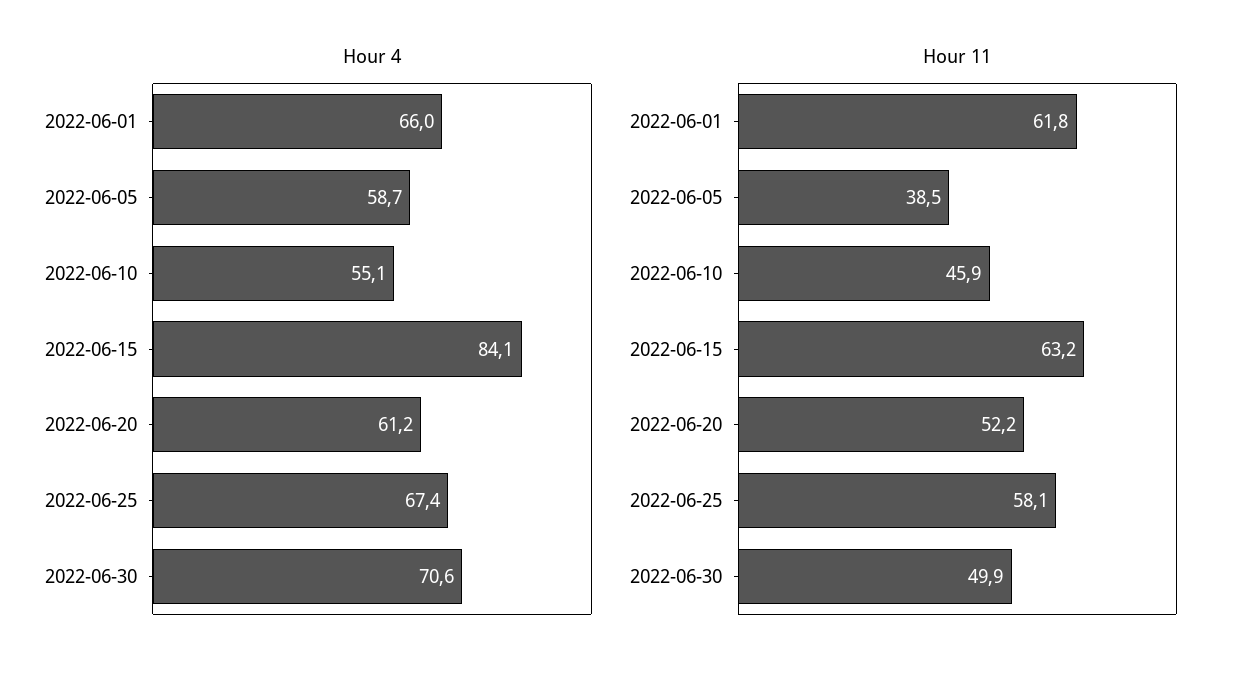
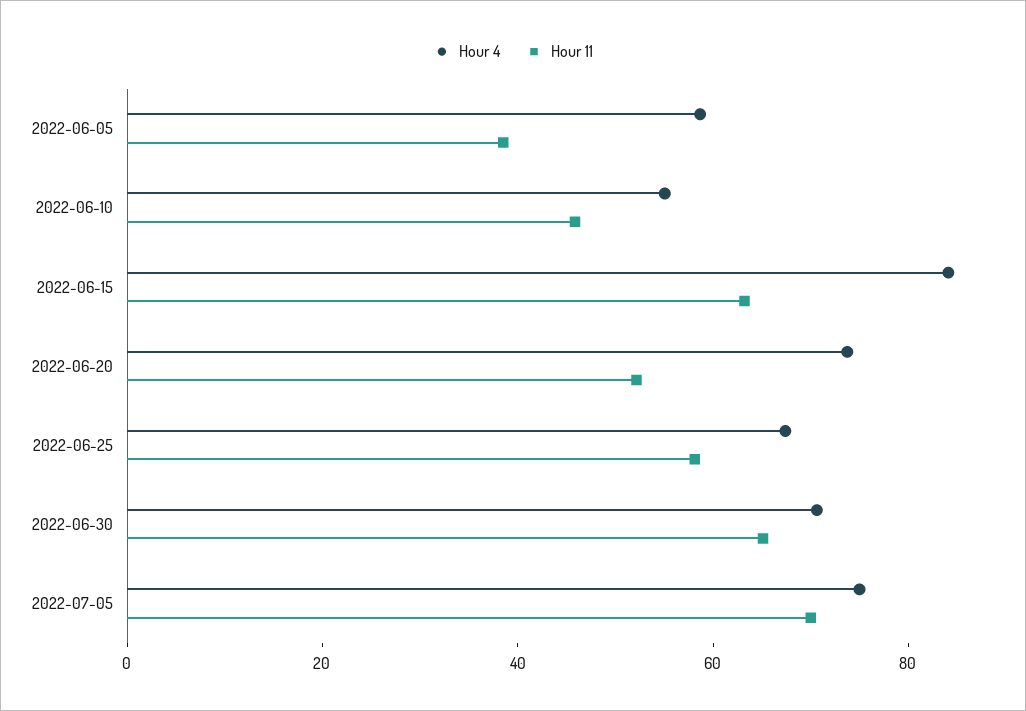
Hour 4, 2022-06-01: 66 -> none
Hour 4, 2022-06-20: 61.2 -> 75
Hour 11, 2022-06-01: 61.8 -> none
Hour 11, 2022-06-30: 49.9 -> 65
Hour 4, 2022-07-05: none -> 75
Hour 11, 2022-07-05: none -> 70

